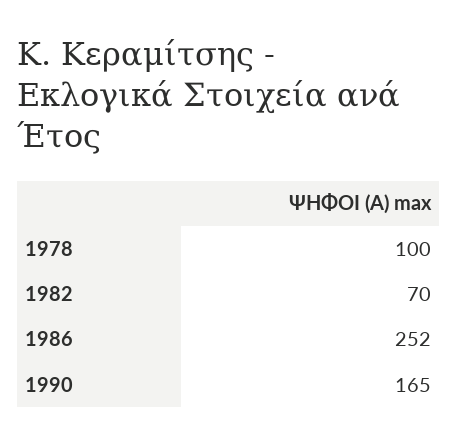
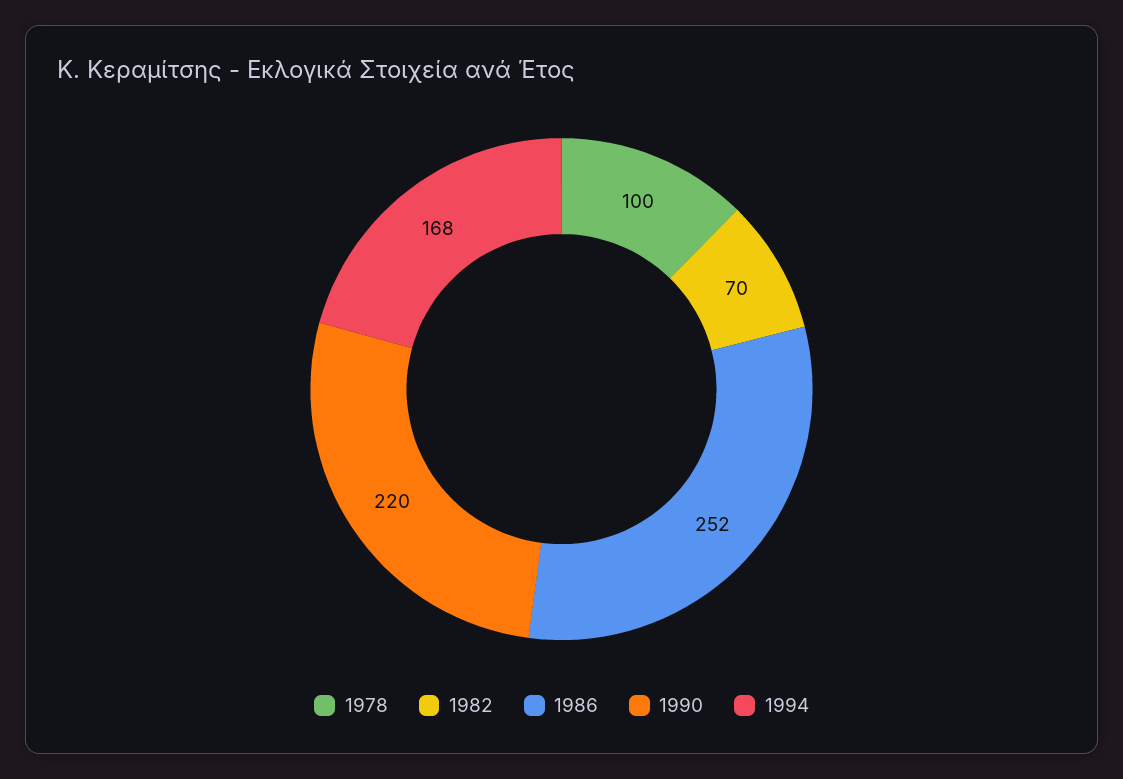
1990: 165 -> 220
1994: none -> 168

